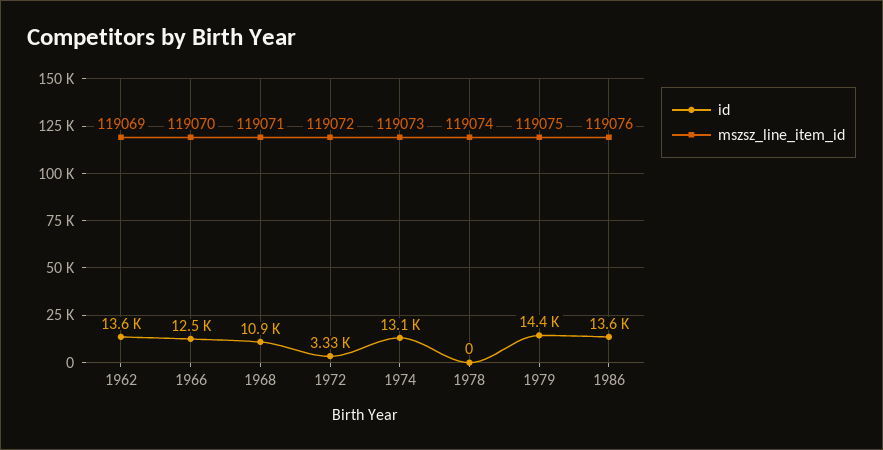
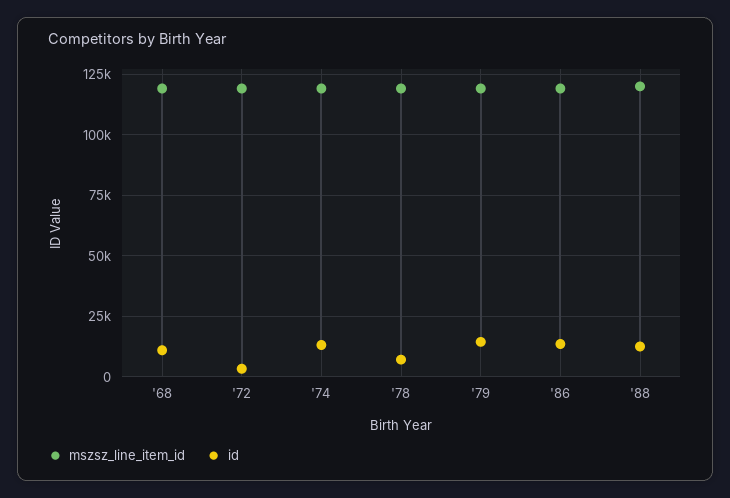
id, 1962: 13600 -> none
mszsz_line_item_id, 1962: 119069 -> none
id, 1966: 12500 -> none
mszsz_line_item_id, 1966: 119070 -> none
id, 1978: 0 -> 7500
mszsz_line_item_id, '88: none -> 120000
id, '88: none -> 12500

